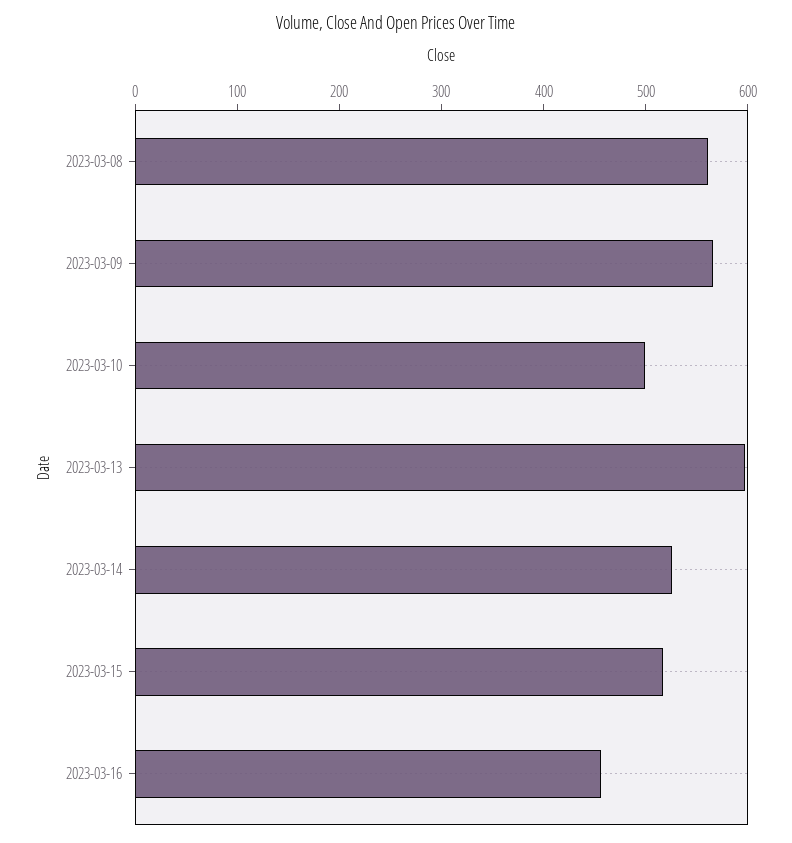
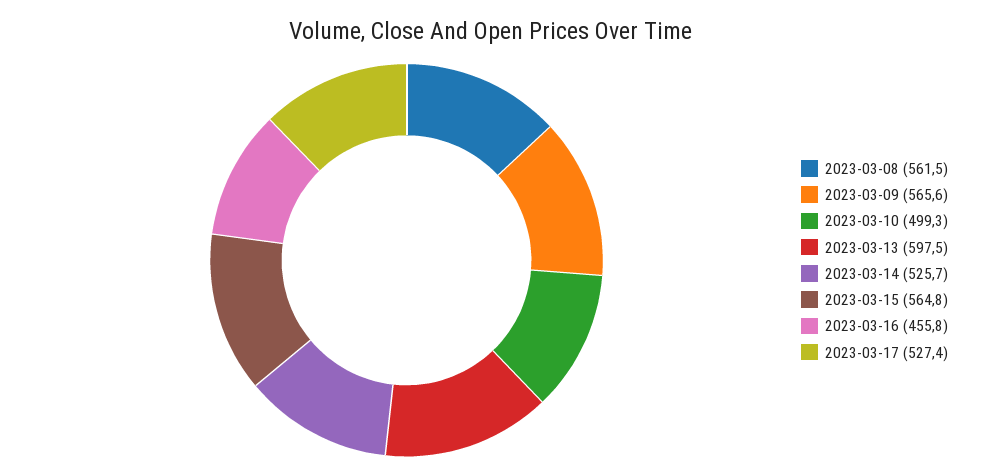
2023-03-15: 520 -> 564.8
2023-03-17: none -> 527.4

